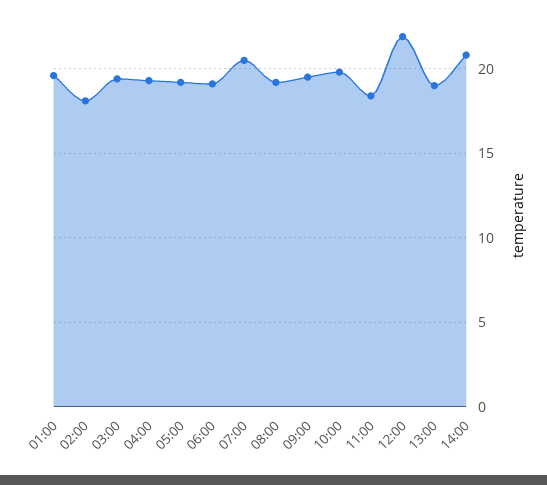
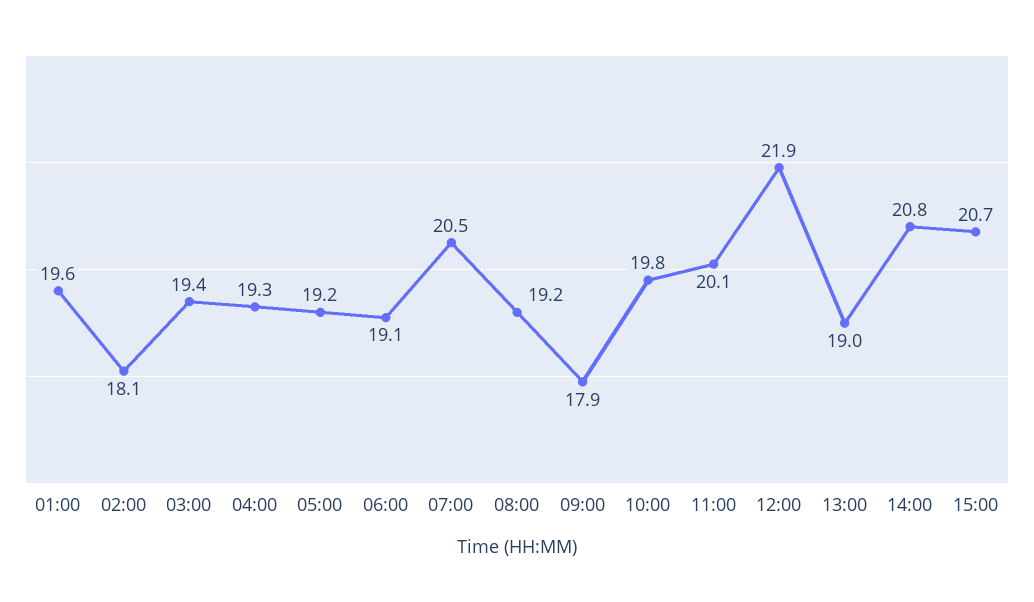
09:00: 19.5 -> 17.9
11:00: 18.5 -> 20.1
15:00: none -> 20.7

